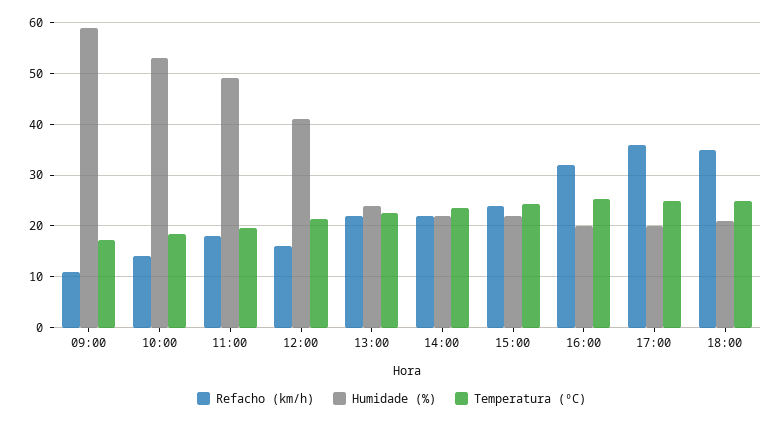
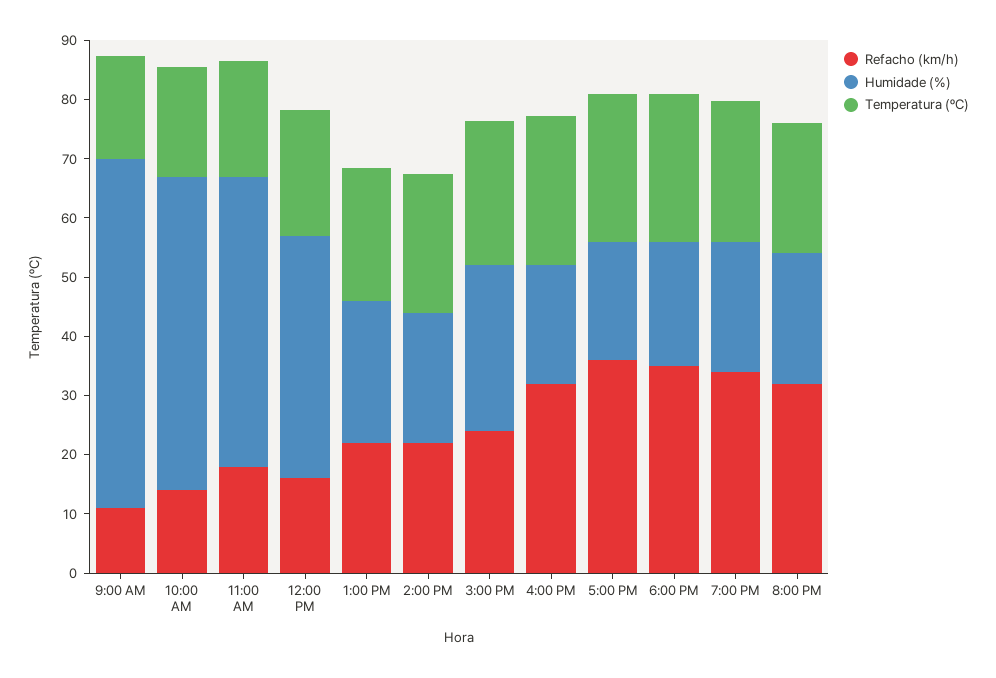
Humidade (%), 15:00: 22 -> 28
Refacho (km/h), 7:00 PM: none -> 34
Humidade (%), 7:00 PM: none -> 22
Temperatura (ºC), 7:00 PM: none -> 24
Refacho (km/h), 8:00 PM: none -> 32
Humidade (%), 8:00 PM: none -> 22
Temperatura (ºC), 8:00 PM: none -> 22

